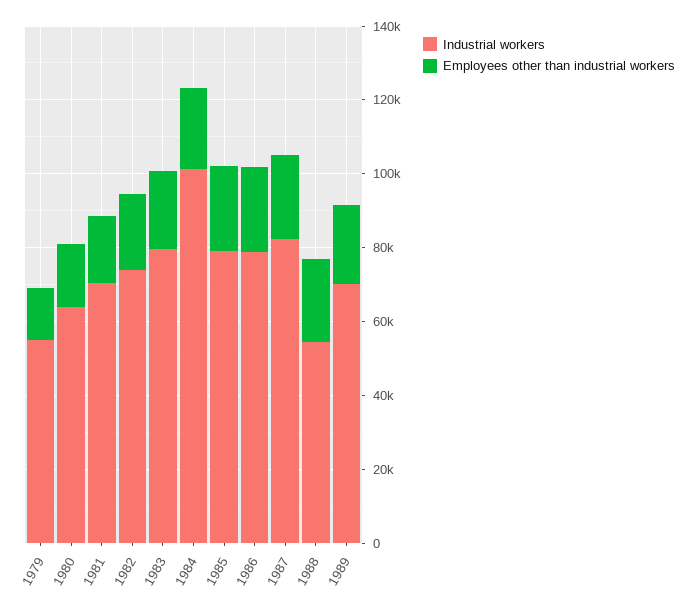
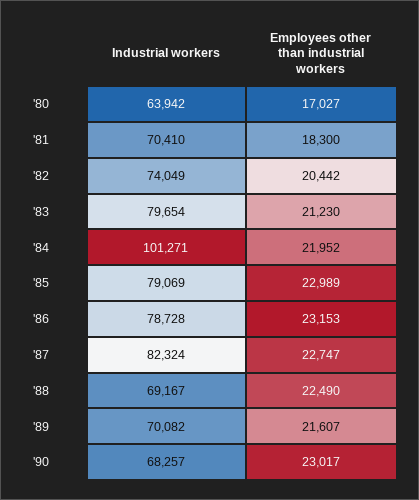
Industrial workers, 1979: 55000 -> none
Employees other than industrial workers, 1979: 15000 -> none
Industrial workers, 1988: 55000 -> 69167
Industrial workers, '90: none -> 68257
Employees other than industrial workers, '90: none -> 23017

